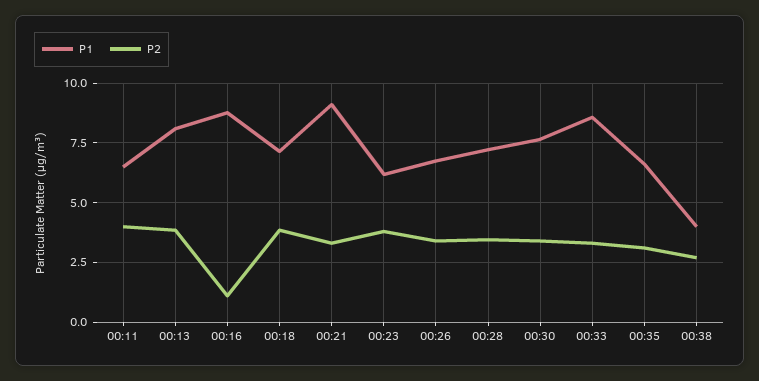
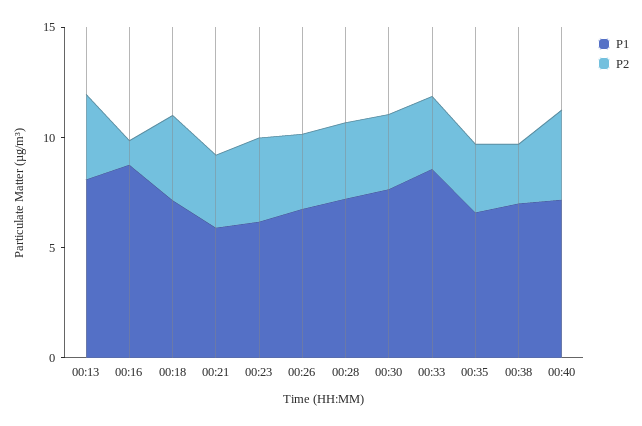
P1, 00:11: 6.5 -> none
P2, 00:11: 4 -> none
P1, 00:21: 9 -> 6
P1, 00:38: 4 -> 7
P1, 00:40: none -> 7
P2, 00:40: none -> 4

